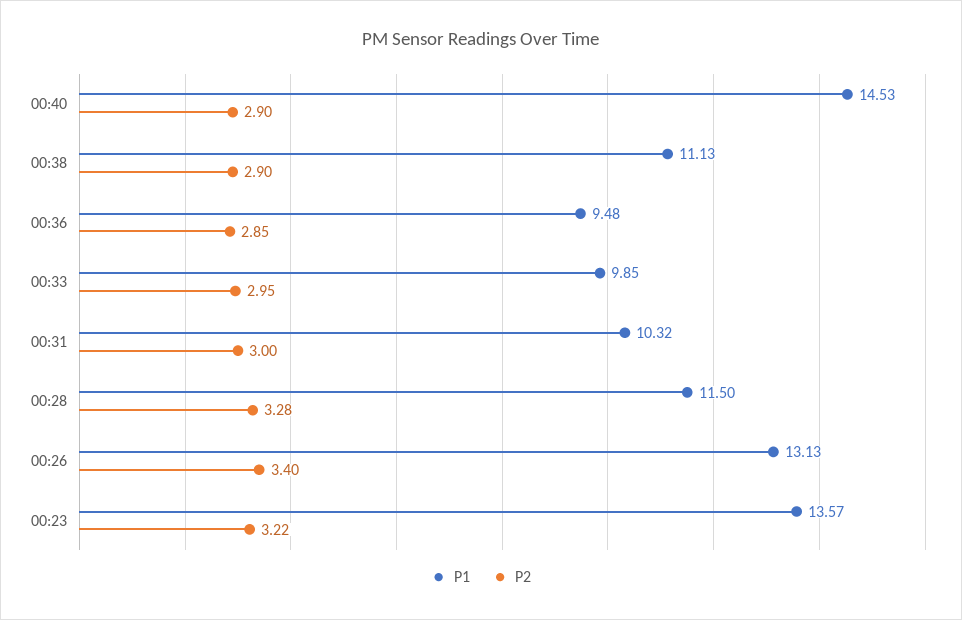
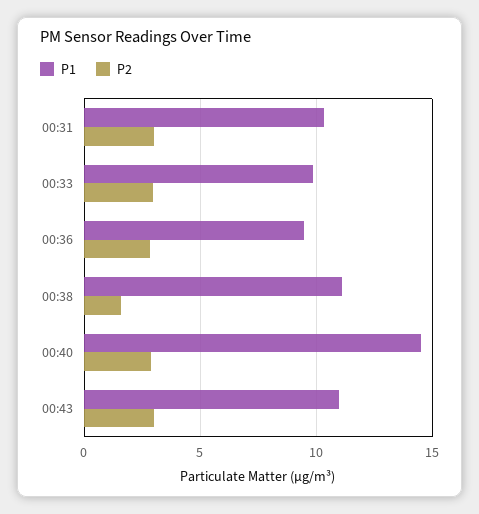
P2, 00:38: 2.9 -> 1.5
P1, 00:28: 11.5 -> none
P2, 00:28: 3.28 -> none
P1, 00:26: 13.13 -> none
P2, 00:26: 3.4 -> none
P1, 00:23: 13.57 -> none
P2, 00:23: 3.22 -> none
P1, 00:43: none -> 11
P2, 00:43: none -> 3

